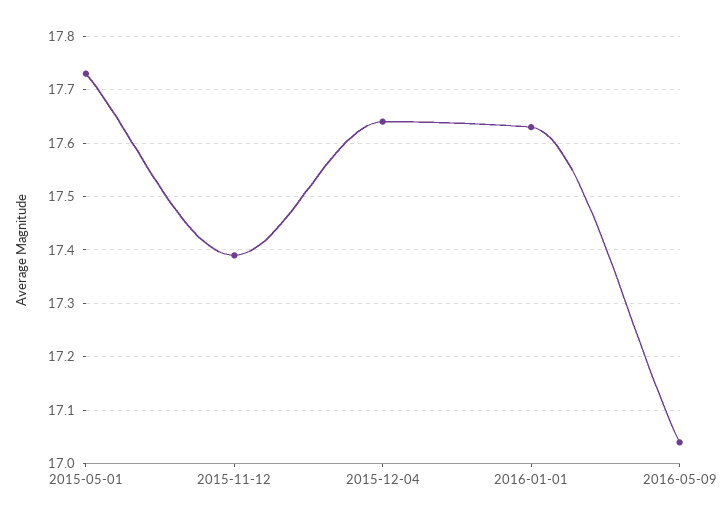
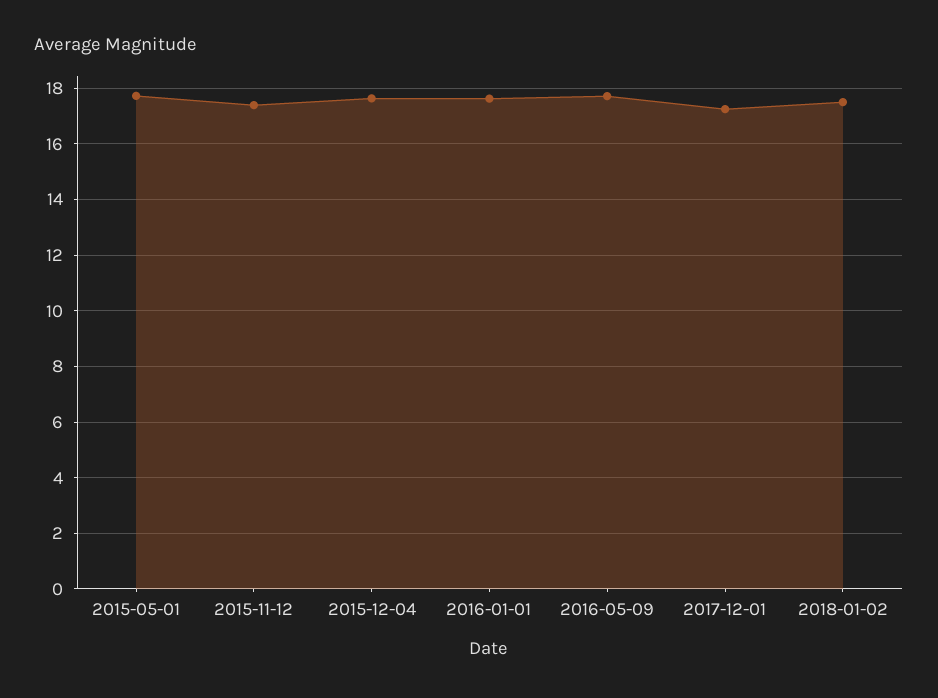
2016-05-09: 17.05 -> 17.75
2017-12-01: none -> 17.25
2018-01-02: none -> 17.5

